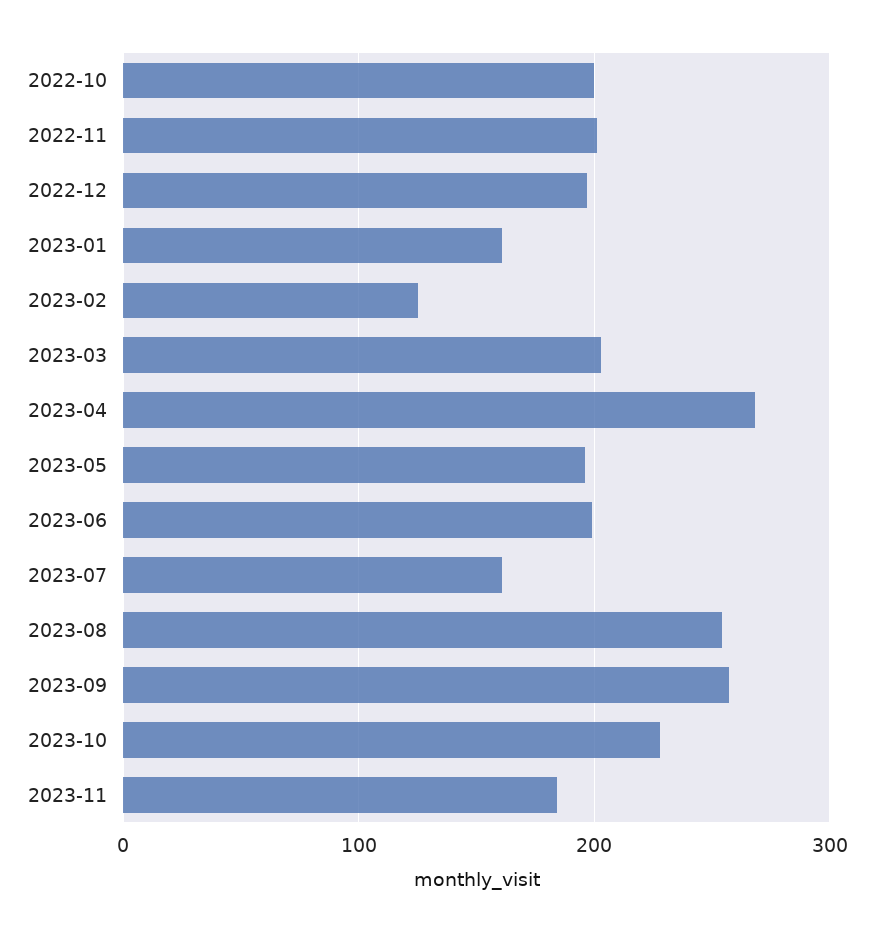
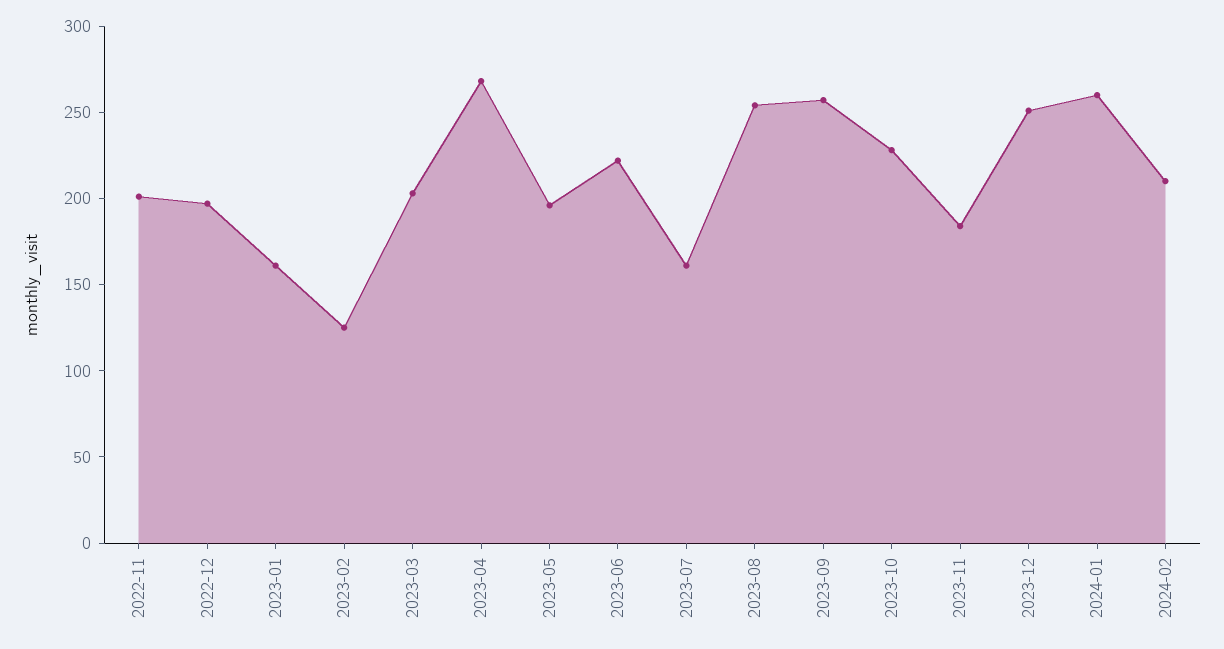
2022-10: 200 -> none
2023-06: 200 -> 220
2023-12: none -> 250
2024-01: none -> 260
2024-02: none -> 210

